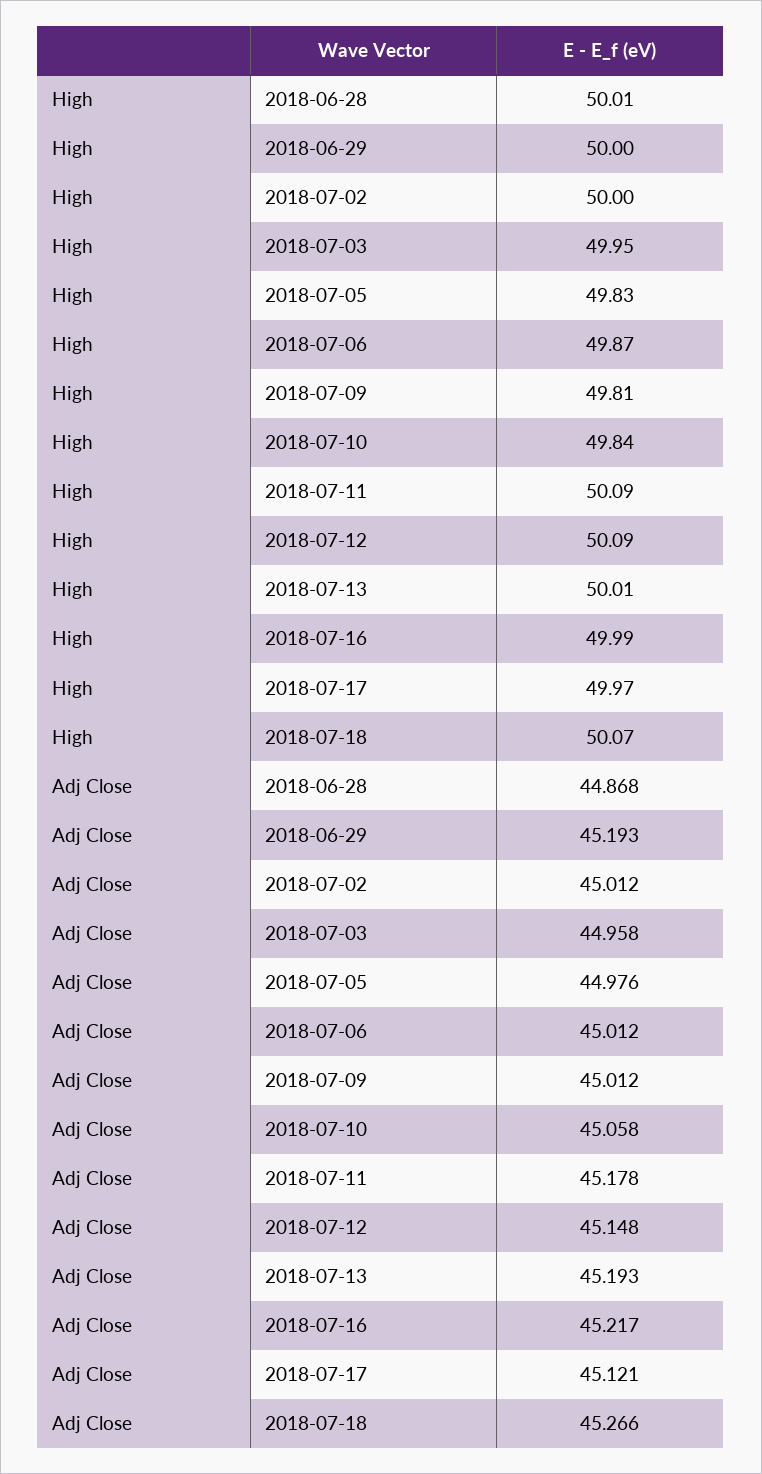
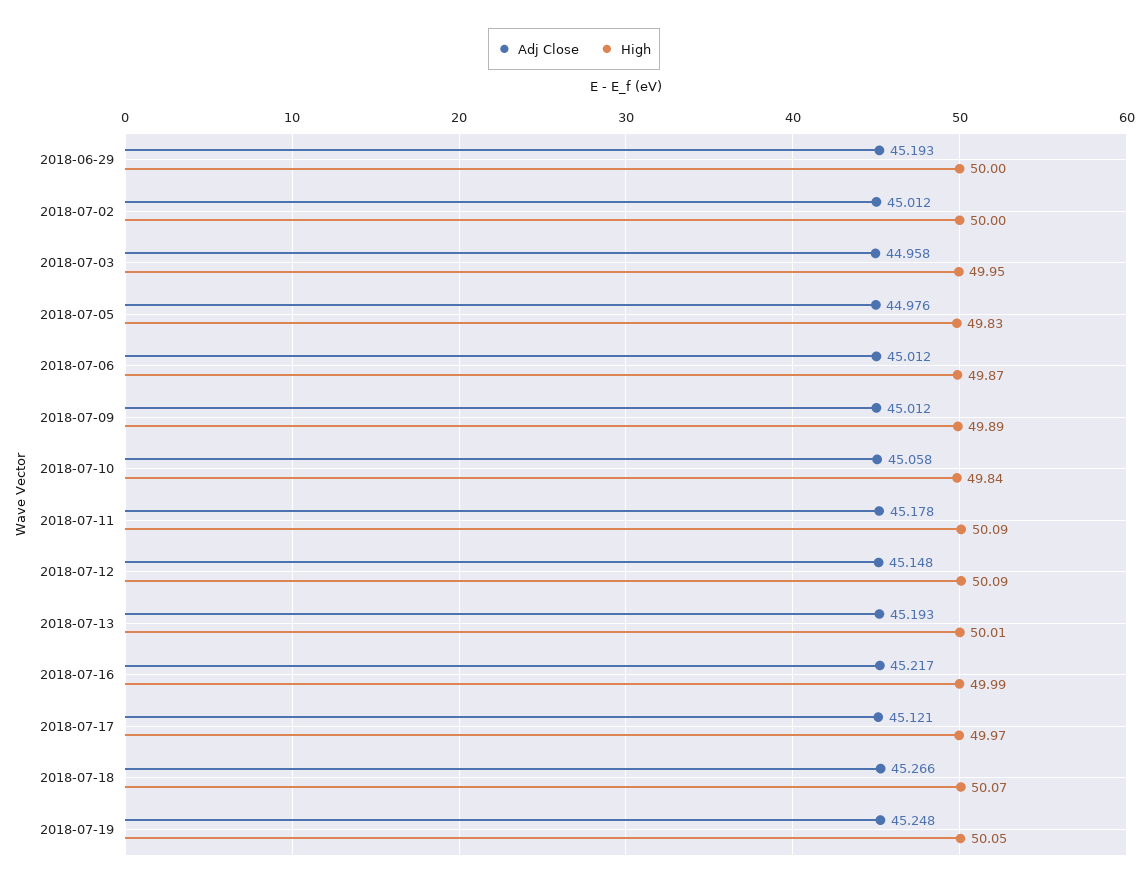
High, 2018-06-28: 50.01 -> none
High, 2018-07-09: 49.81 -> 49.89
Adj Close, 2018-06-28: 44.868 -> none
Adj Close, 2018-07-19: none -> 45.248
High, 2018-07-19: none -> 50.05

